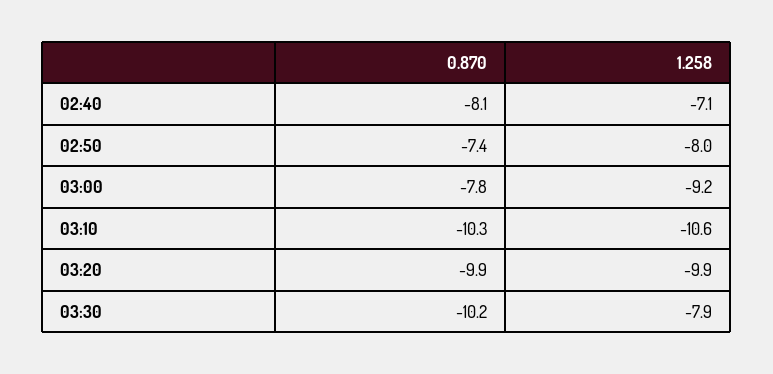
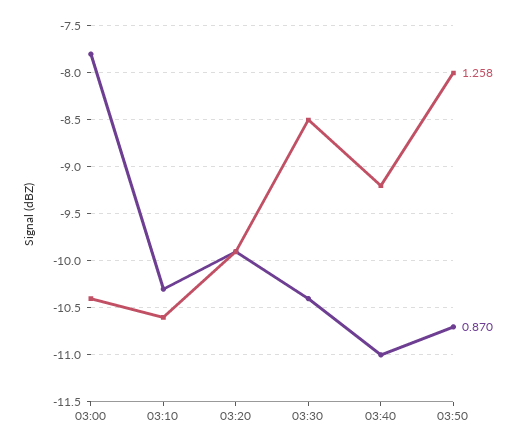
0.870, 02:40: -8.1 -> none
1.258, 02:40: -7.1 -> none
0.870, 02:50: -7.4 -> none
1.258, 02:50: -8 -> none
1.258, 03:00: -9.2 -> -10.4
0.870, 03:30: -10.2 -> -10.4
1.258, 03:30: -7.9 -> -8.5
1.258, 03:40: none -> -9.2
0.870, 03:40: none -> -11
1.258, 03:50: none -> -8
0.870, 03:50: none -> -10.7

